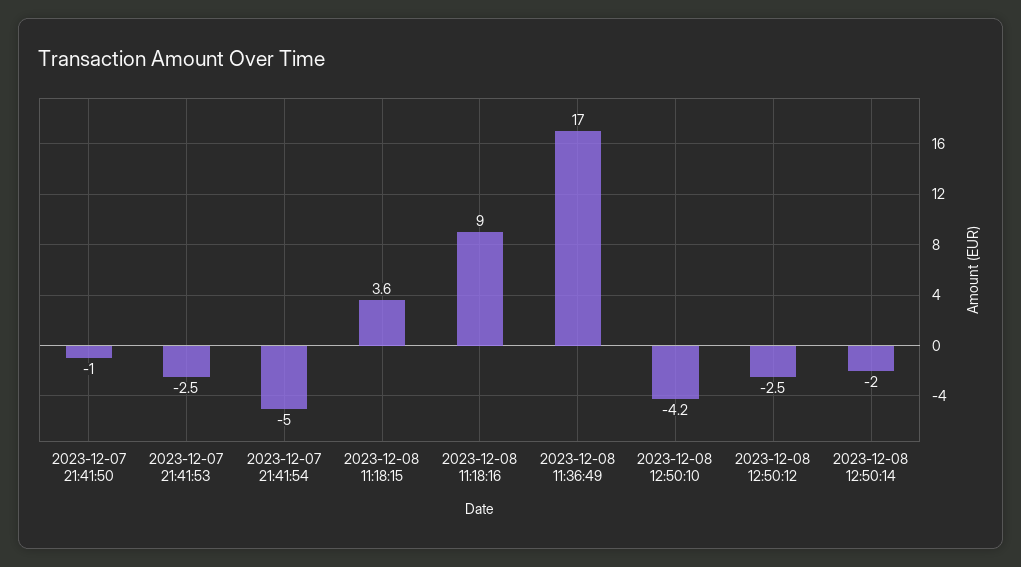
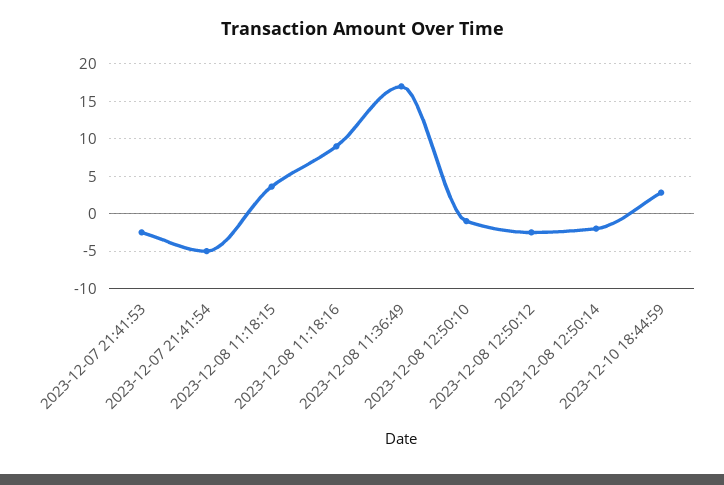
2023-12-07 21:41:50: -1 -> none
2023-12-08 12:50:10: -4.2 -> -1
2023-12-10 18:44:59: none -> 3

